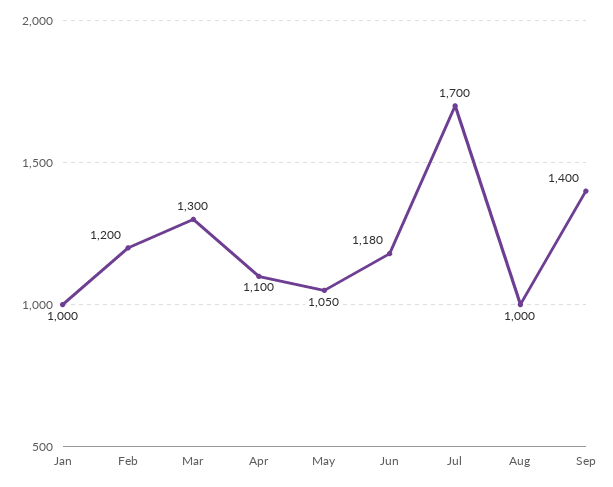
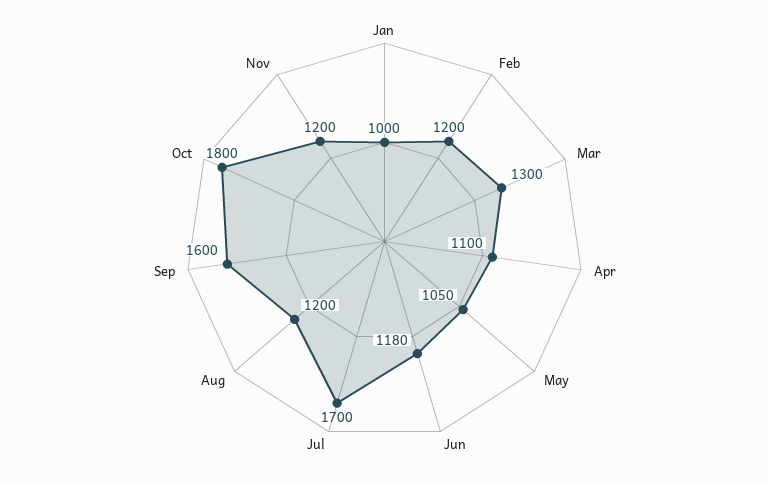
Aug: 1000 -> 1200
Sep: 1400 -> 1600
Oct: none -> 1800
Nov: none -> 1200

